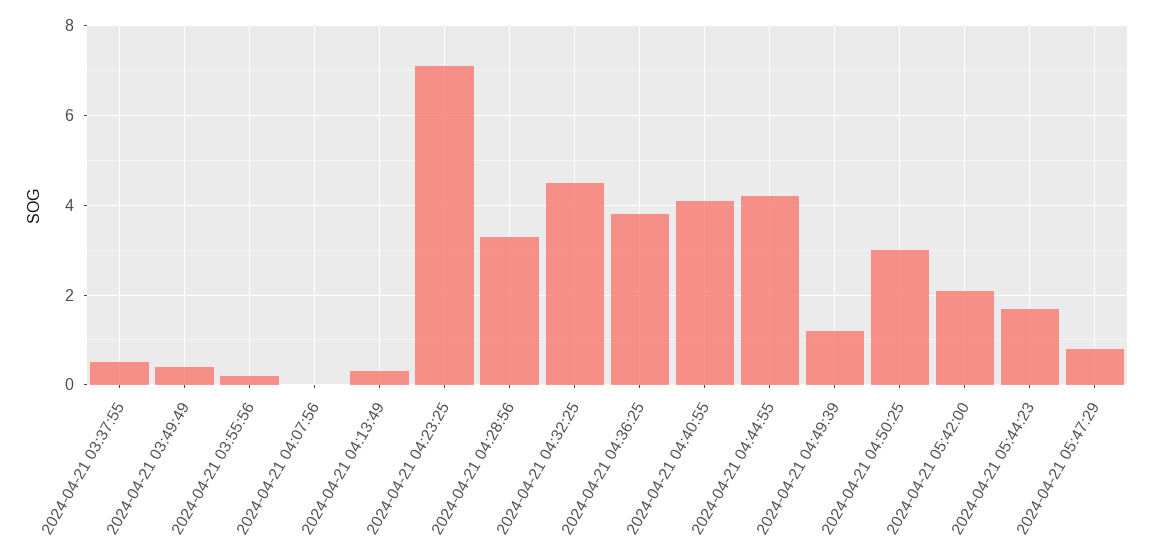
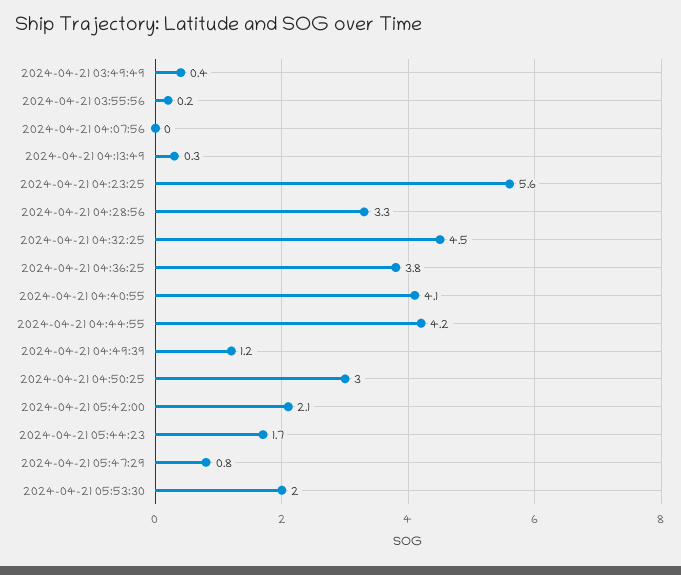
2024-04-21 03:37:55: 0.5 -> none
2024-04-21 04:23:25: 7 -> 5.6
2024-04-21 05:53:30: none -> 2

